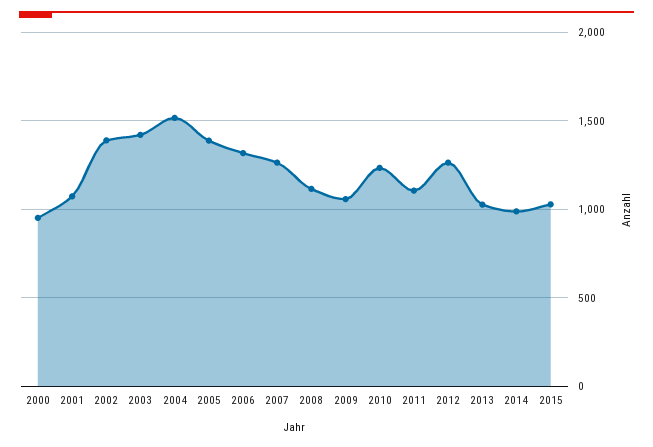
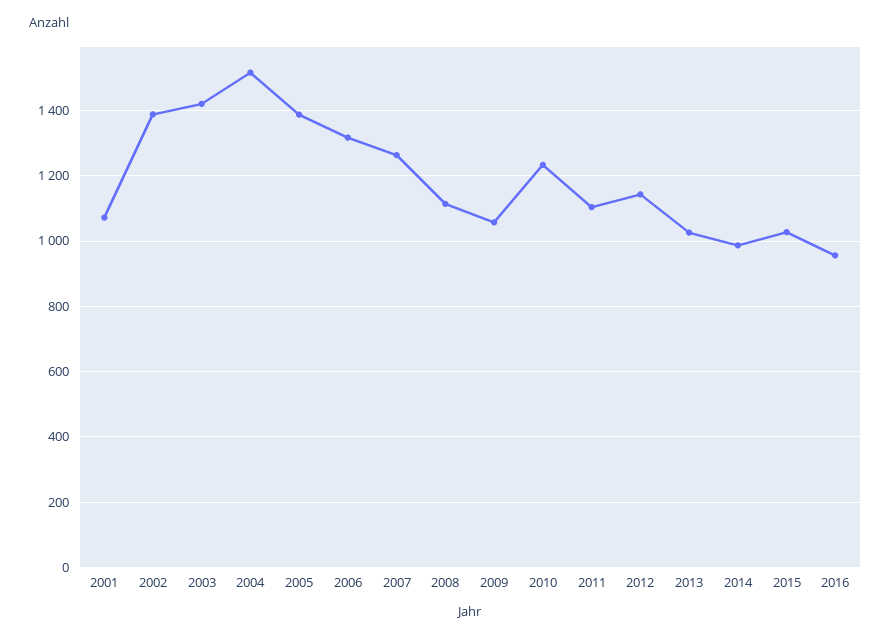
2000: 950 -> none
2012: 1250 -> 1140
2016: none -> 960

